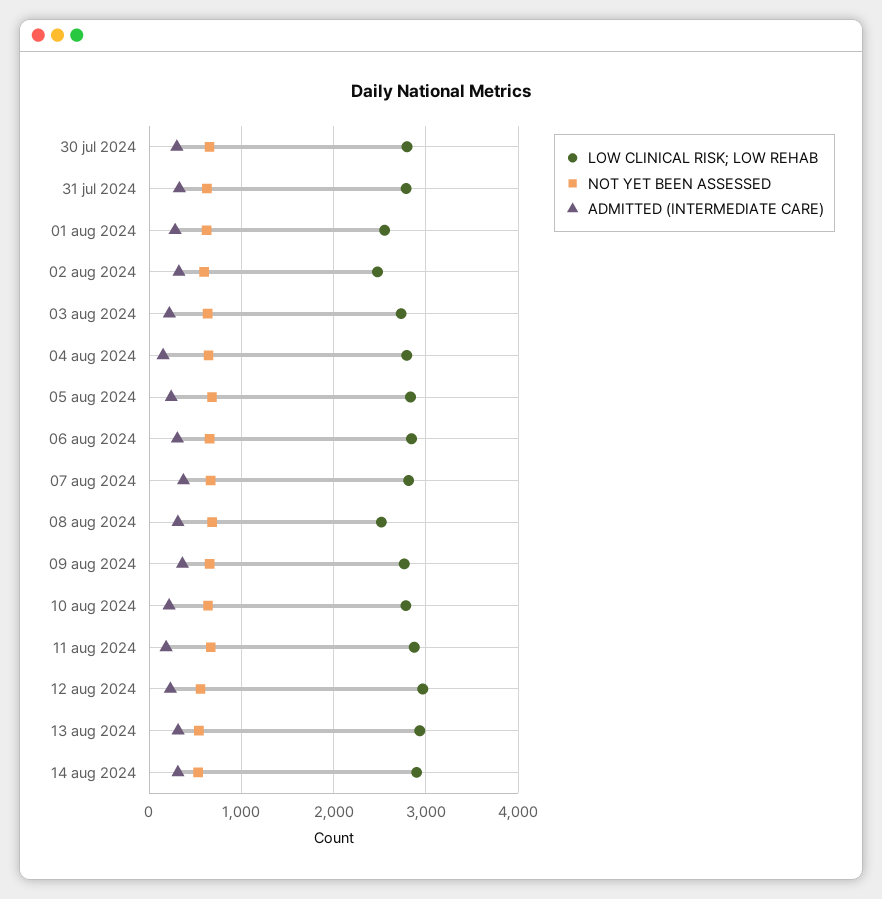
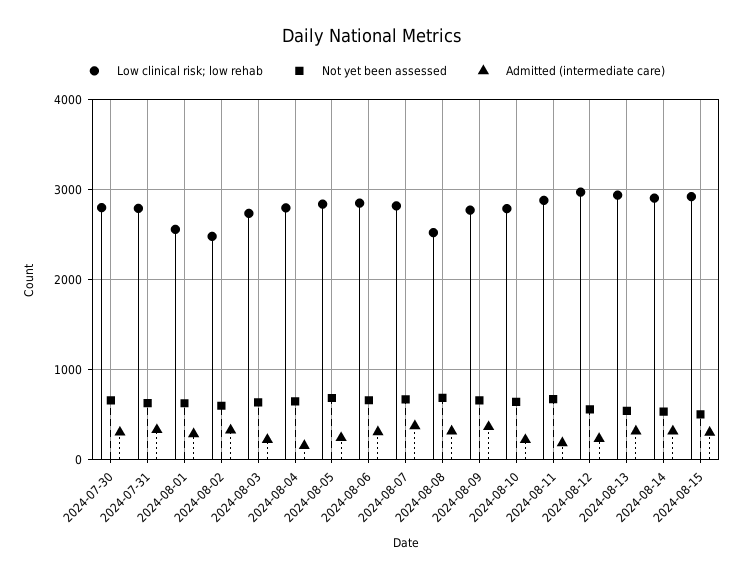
LOW CLINICAL RISK; LOW REHAB, 2024-08-15: none -> 2900
NOT YET BEEN ASSESSED, 2024-08-15: none -> 500
ADMITTED (INTERMEDIATE CARE), 2024-08-15: none -> 300

